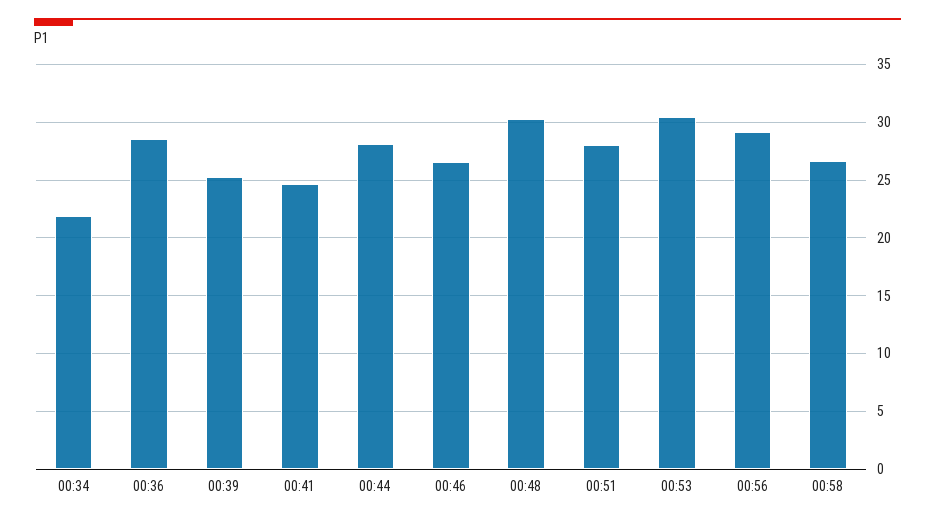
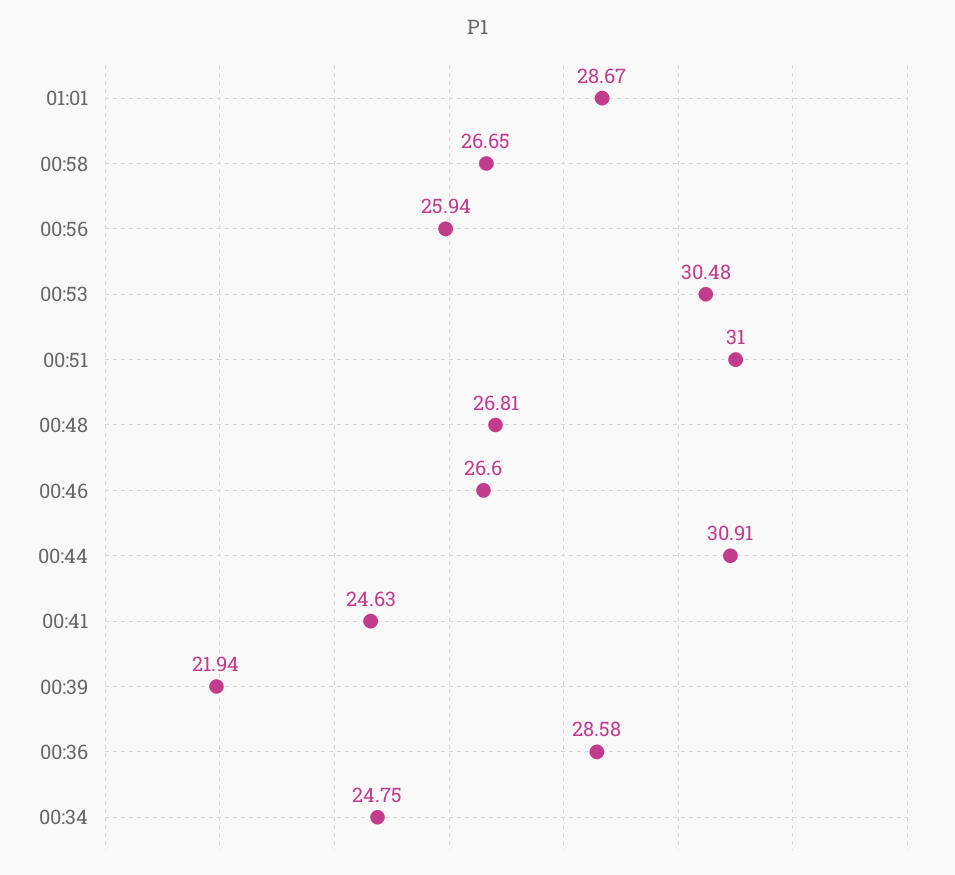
00:34: 22 -> 24.75
00:39: 25 -> 21.94
00:44: 28 -> 30.91
00:48: 30 -> 26.81
00:51: 28 -> 31
00:56: 29 -> 25.94
01:01: none -> 28.67

